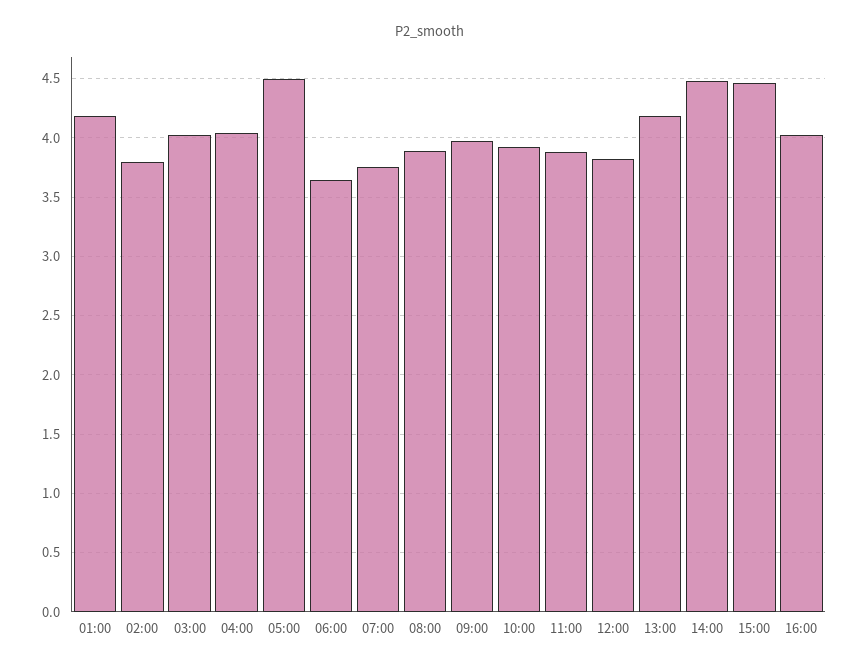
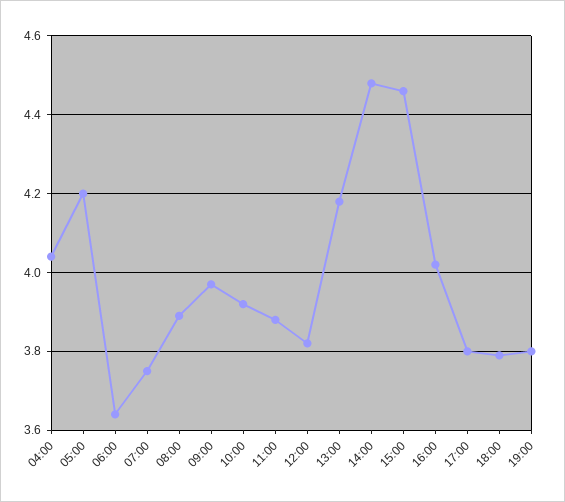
01:00: 4.2 -> none
02:00: 3.8 -> none
03:00: 4 -> none
05:00: 4.5 -> 4.2
17:00: none -> 3.8
18:00: none -> 3.8
19:00: none -> 3.8

